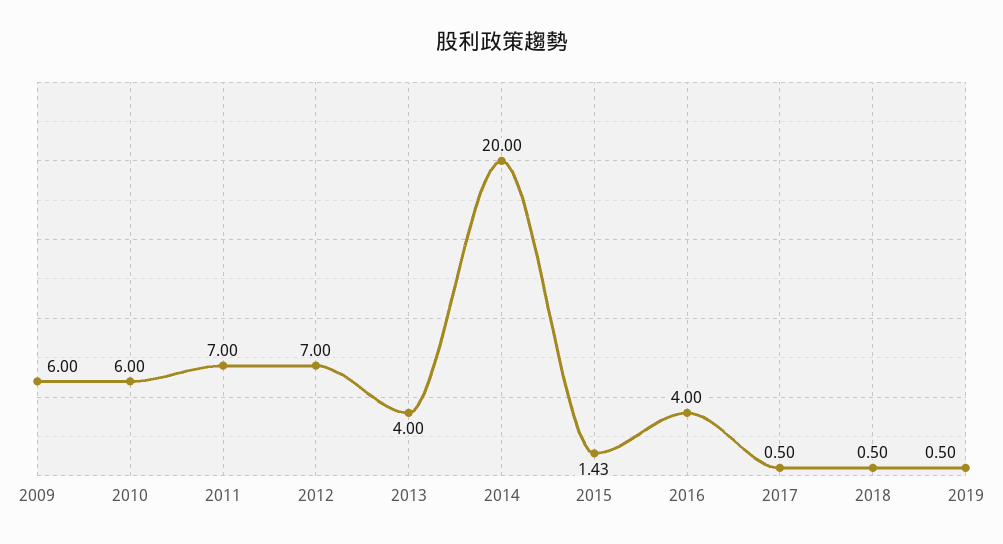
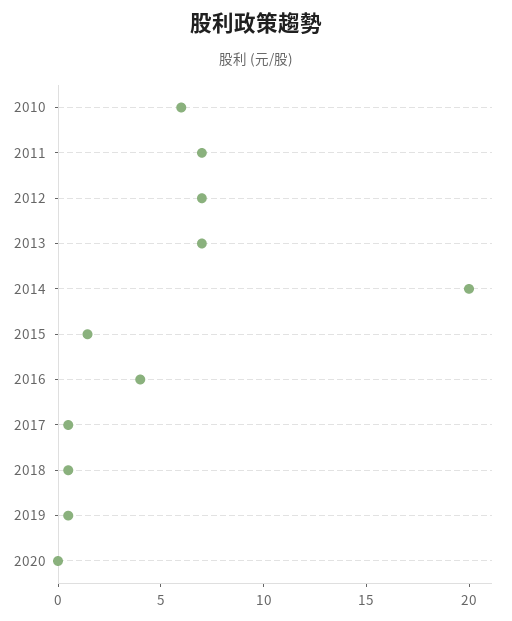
2009: 6 -> none
2013: 4 -> 7
2020: none -> 0

